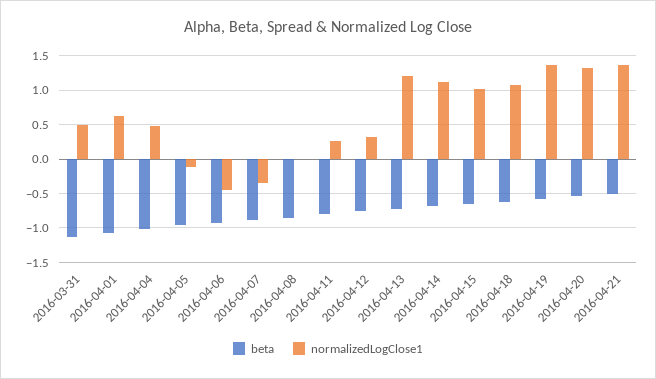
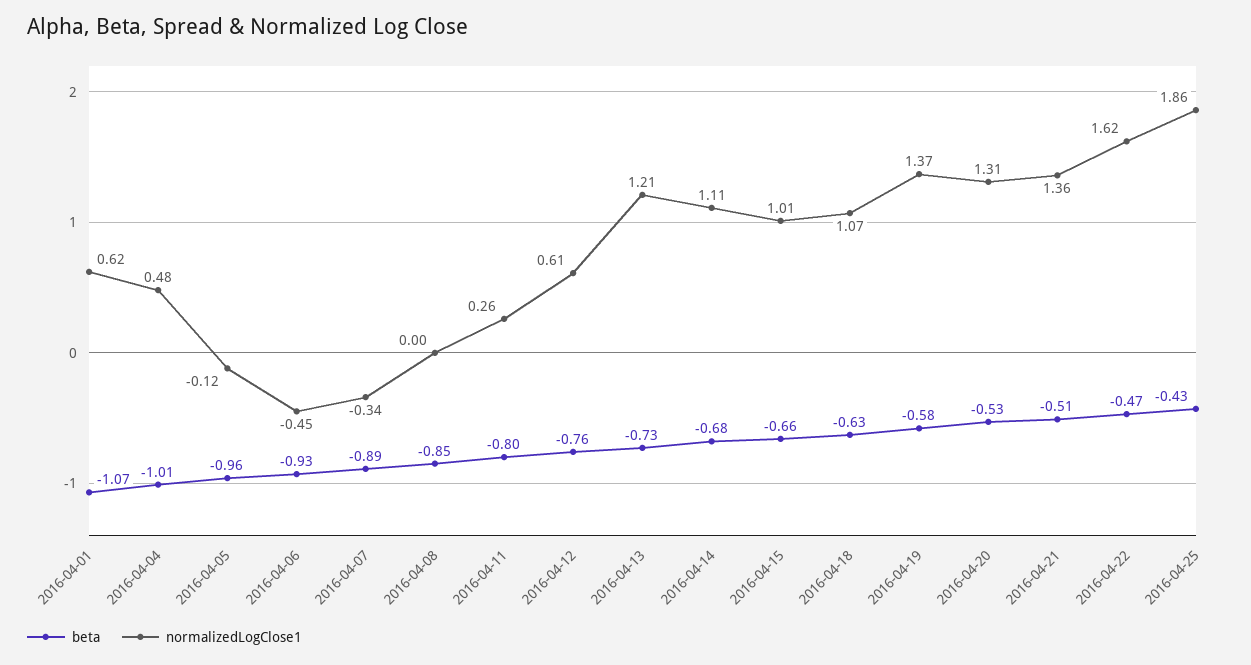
beta, 2016-03-31: -1.1 -> none
normalizedLogClose1, 2016-03-31: 0.5 -> none
normalizedLogClose1, 2016-04-12: 0.3 -> 0.61
beta, 2016-04-22: none -> -0.47
normalizedLogClose1, 2016-04-22: none -> 1.62
beta, 2016-04-25: none -> -0.43
normalizedLogClose1, 2016-04-25: none -> 1.86

